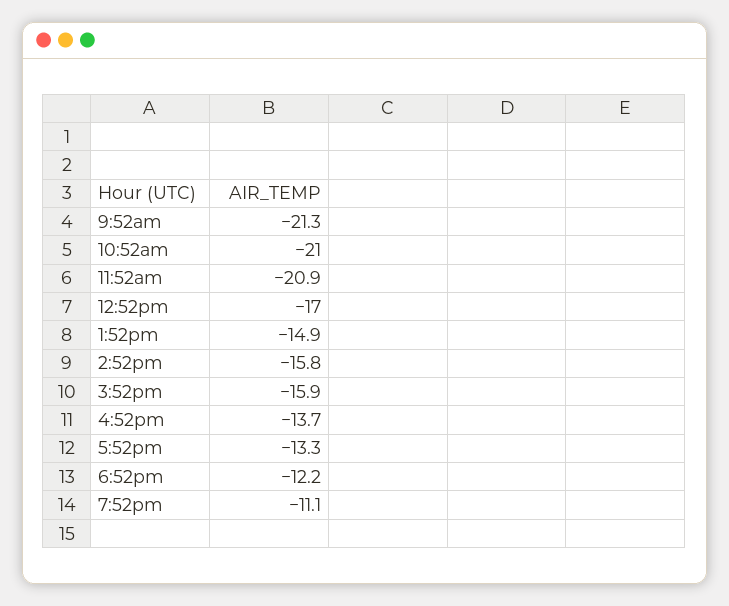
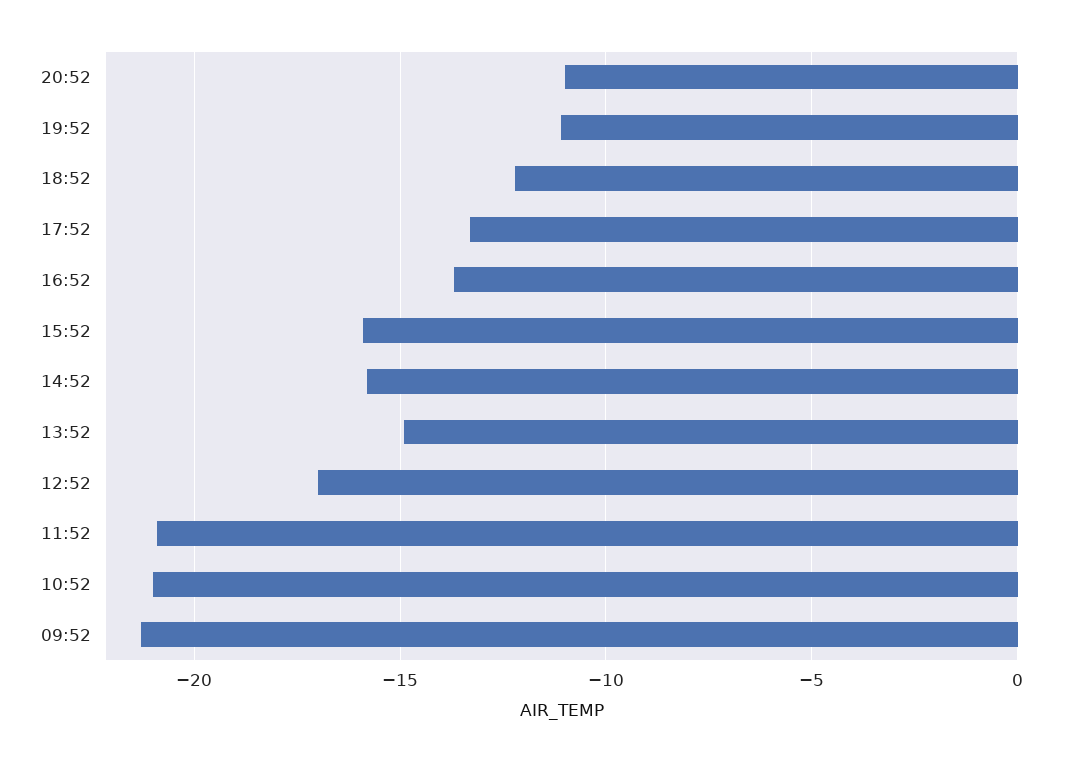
20:52: none -> -11

